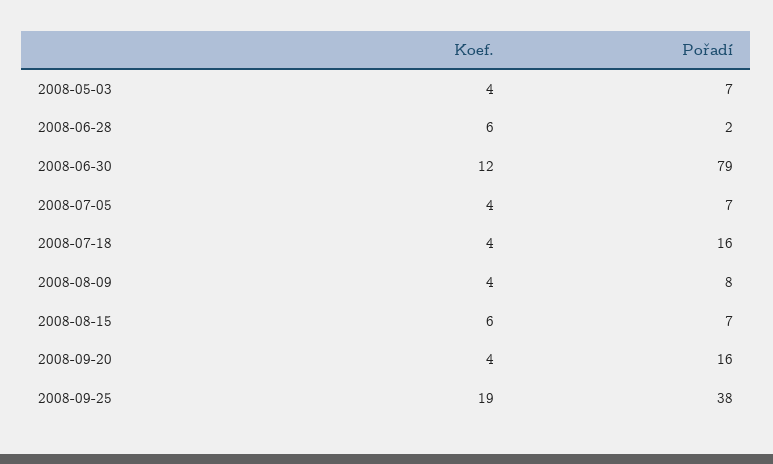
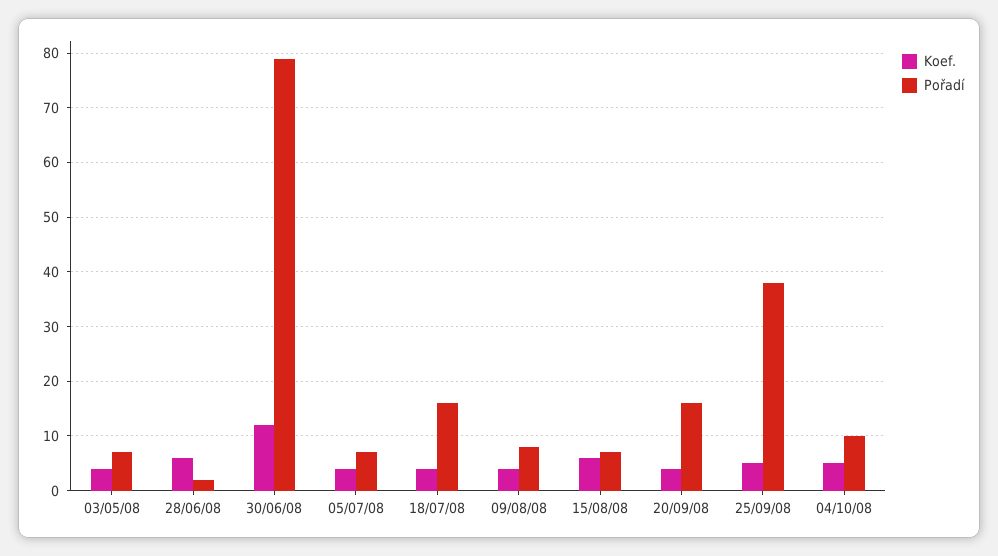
Koef., 2008-09-25: 19 -> 5
Koef., 04/10/08: none -> 5
Pořadí, 04/10/08: none -> 10

